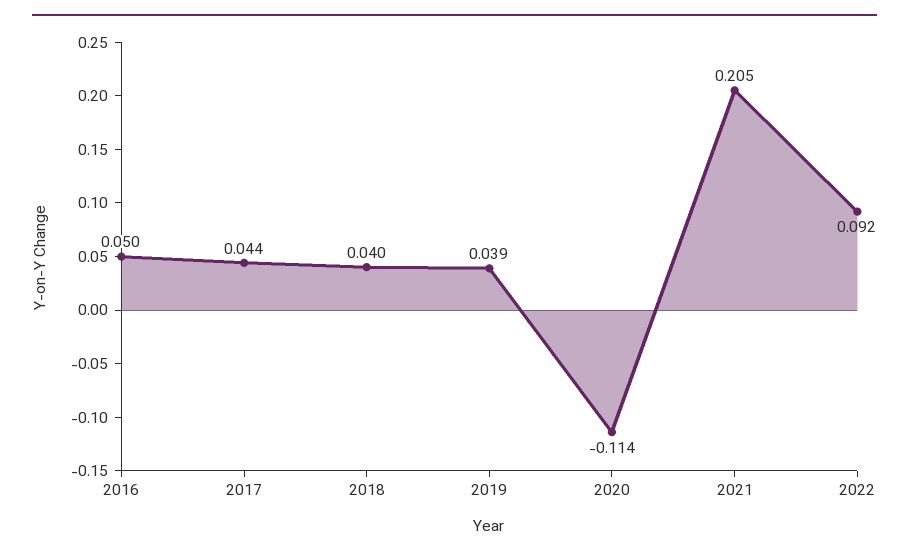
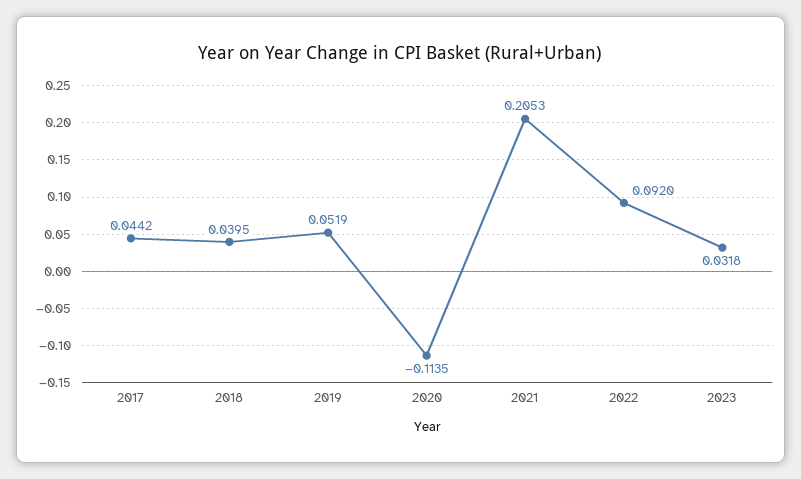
2016: 0.05 -> none
2019: 0.039 -> 0.0519
2023: none -> 0.0318

